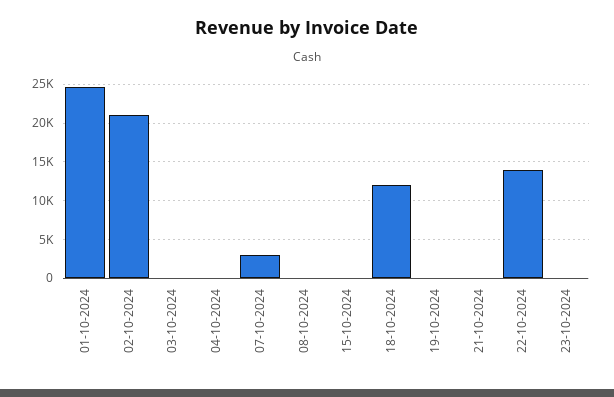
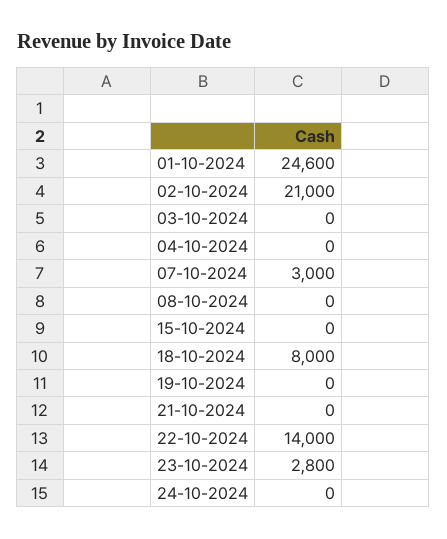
18-10-2024: 12000 -> 8000
23-10-2024: 0 -> 2800
24-10-2024: none -> 0

